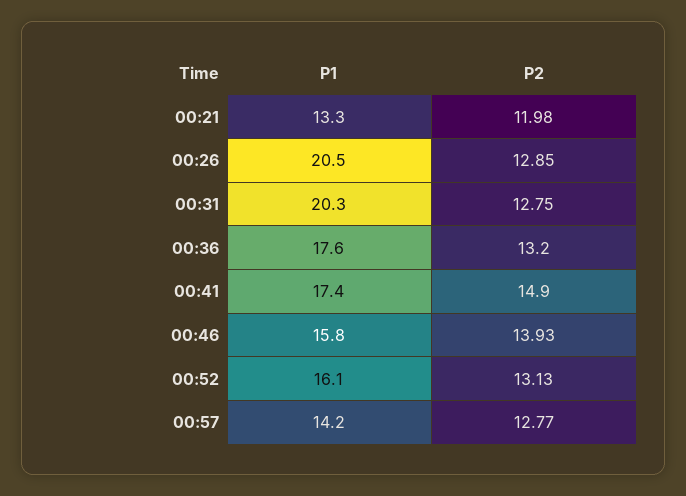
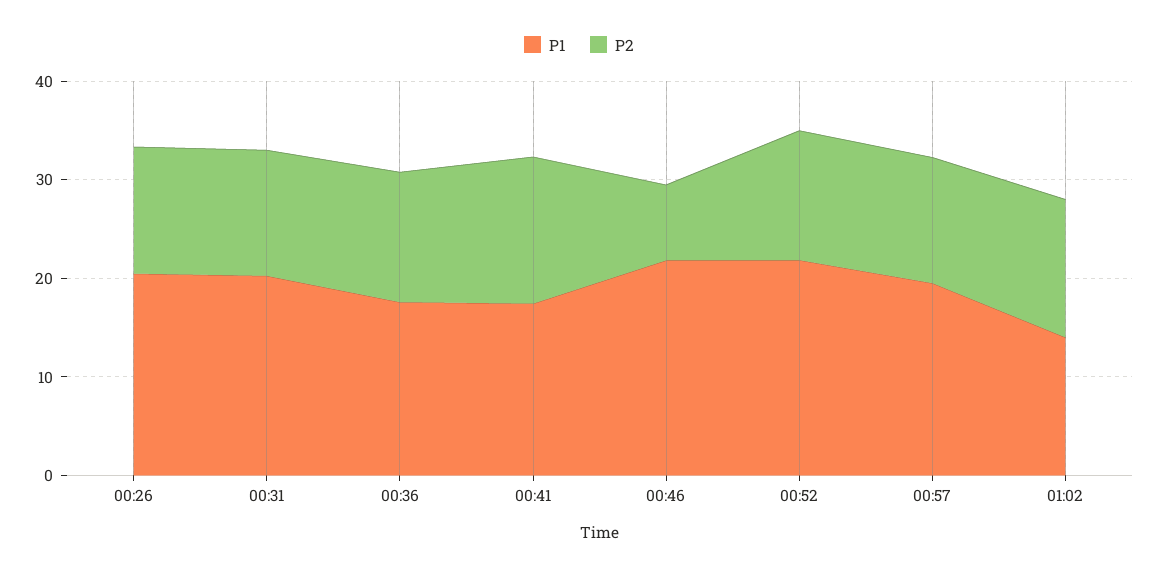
P1, 00:21: 13.3 -> none
P2, 00:21: 11.98 -> none
P1, 00:46: 15.8 -> 22
P2, 00:46: 13.93 -> 8
P1, 00:52: 16.1 -> 22
P1, 00:57: 14.2 -> 20
P1, 01:02: none -> 14
P2, 01:02: none -> 14

